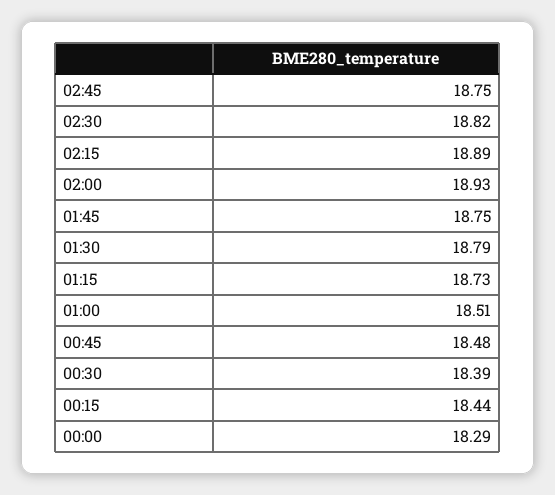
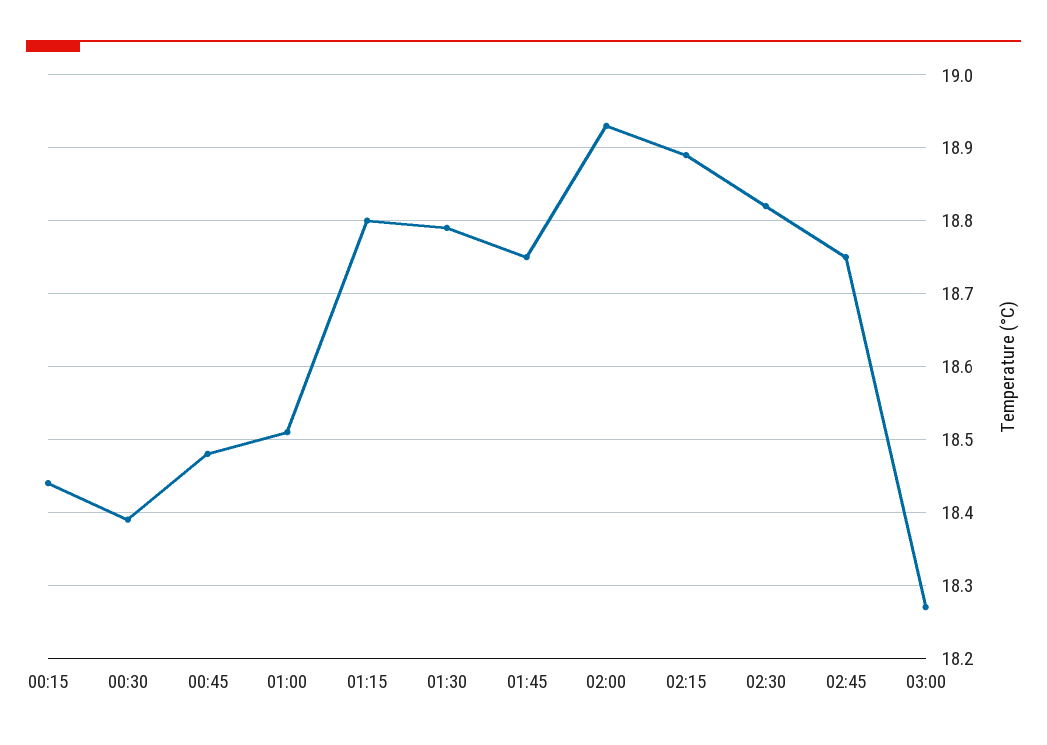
01:15: 18.73 -> 18.8
00:00: 18.29 -> none
03:00: none -> 18.27

